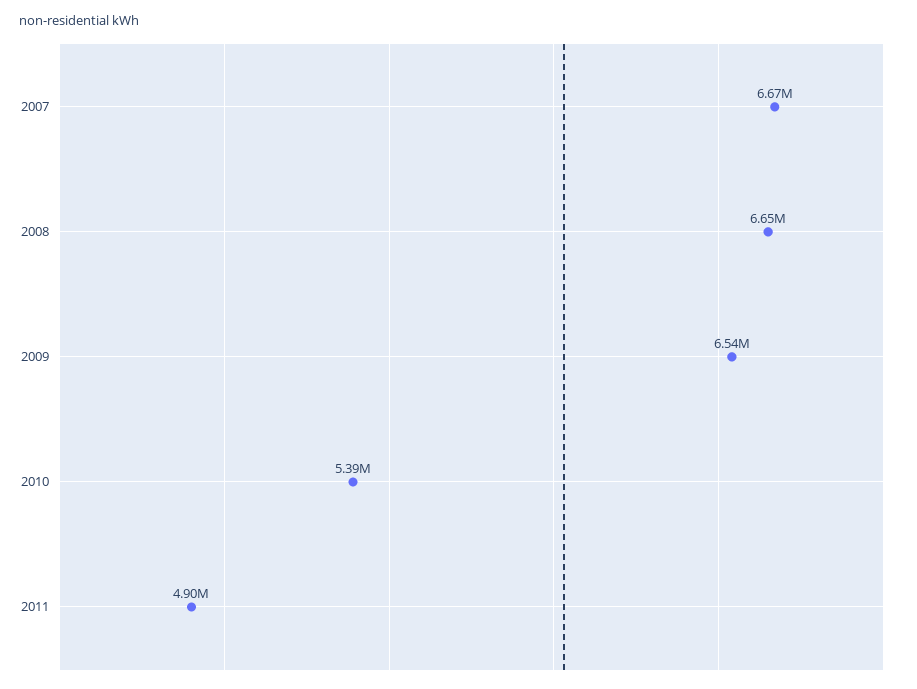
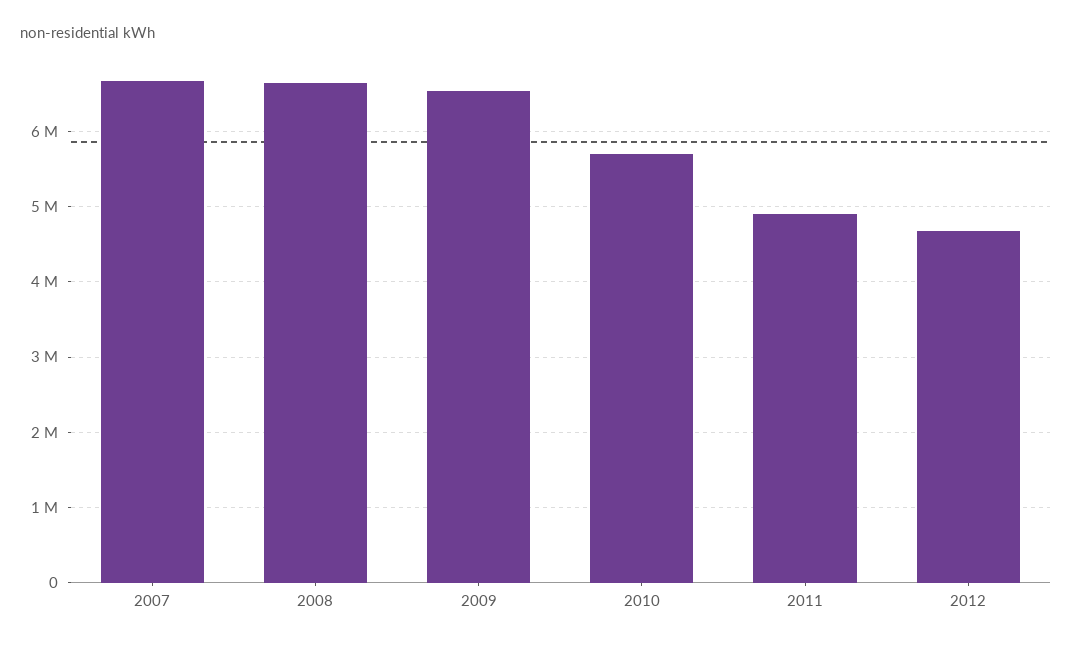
2010: 5390000 -> 5700000
2012: none -> 4700000

